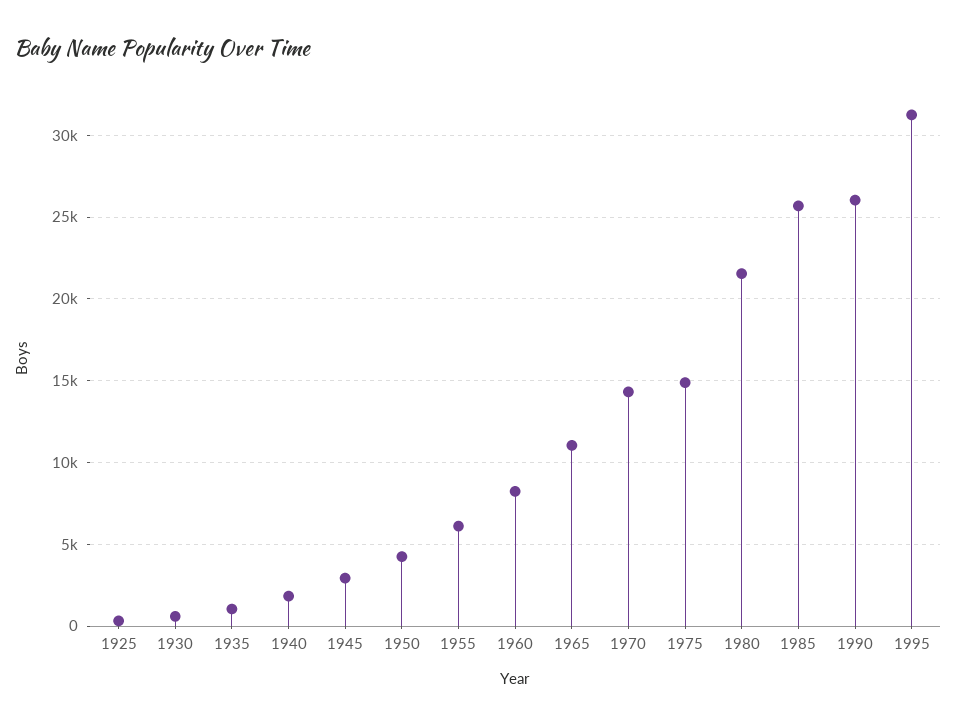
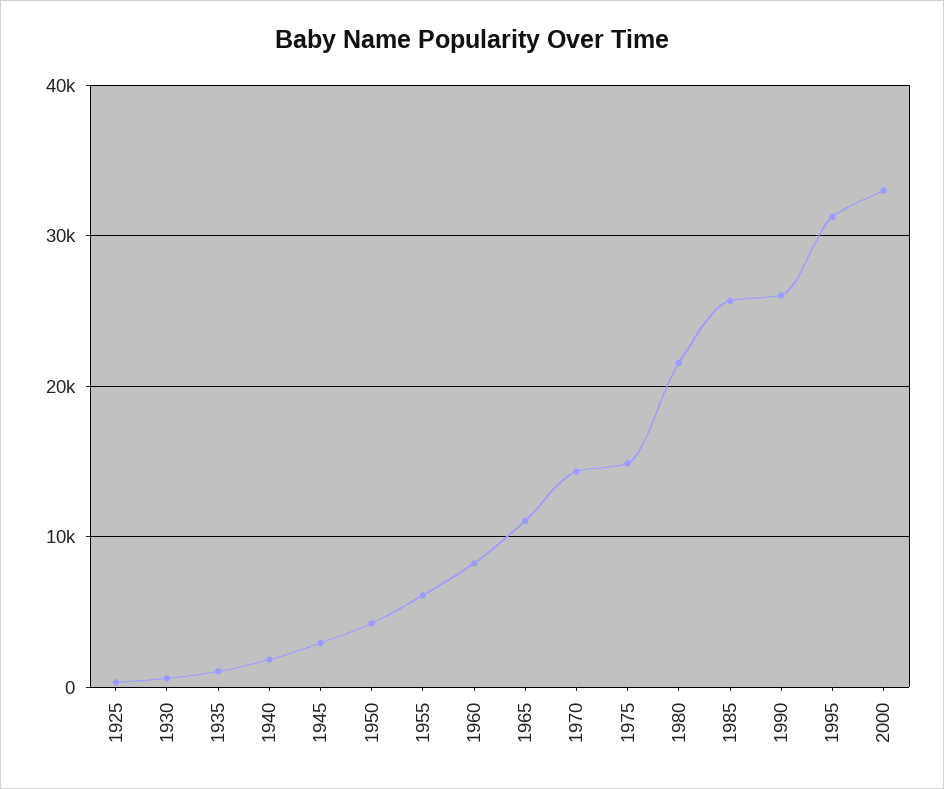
2000: none -> 33000

